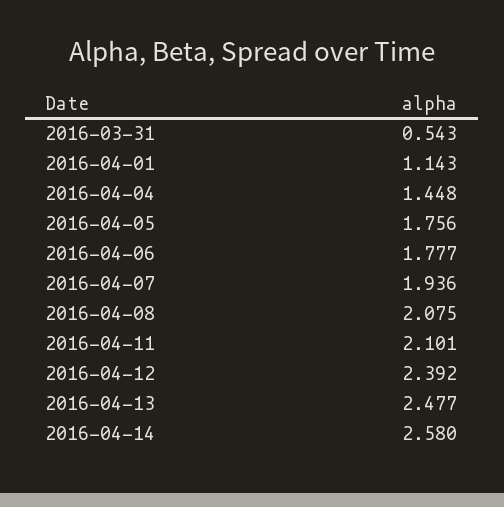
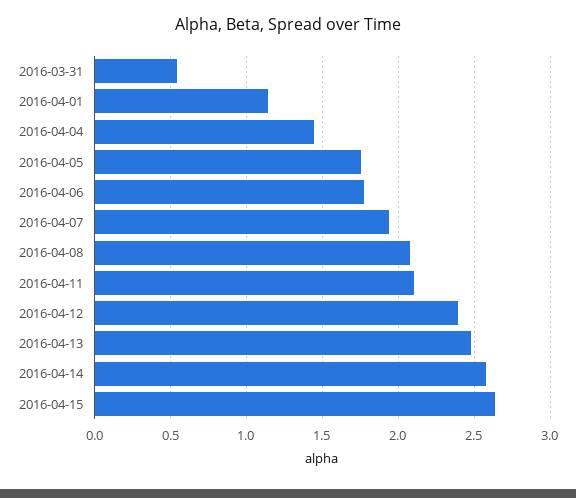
2016-04-15: none -> 2.65

